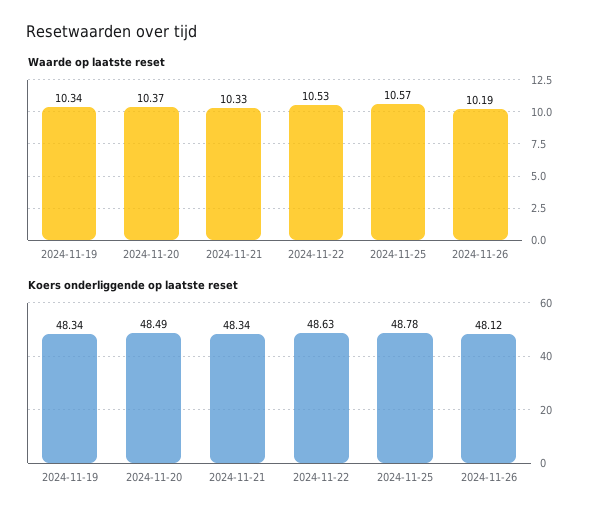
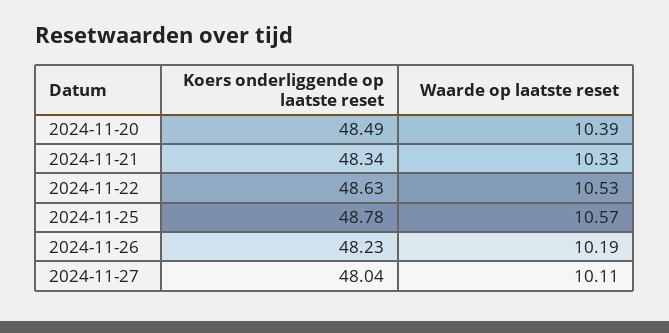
Waarde op laatste reset, 2024-11-19: 10.34 -> none
Waarde op laatste reset, 2024-11-20: 10.37 -> 10.39
Koers onderliggende op laatste reset, 2024-11-19: 48.34 -> none
Koers onderliggende op laatste reset, 2024-11-26: 48.12 -> 48.23
Koers onderliggende op laatste reset, 2024-11-27: none -> 48.04
Waarde op laatste reset, 2024-11-27: none -> 10.11

